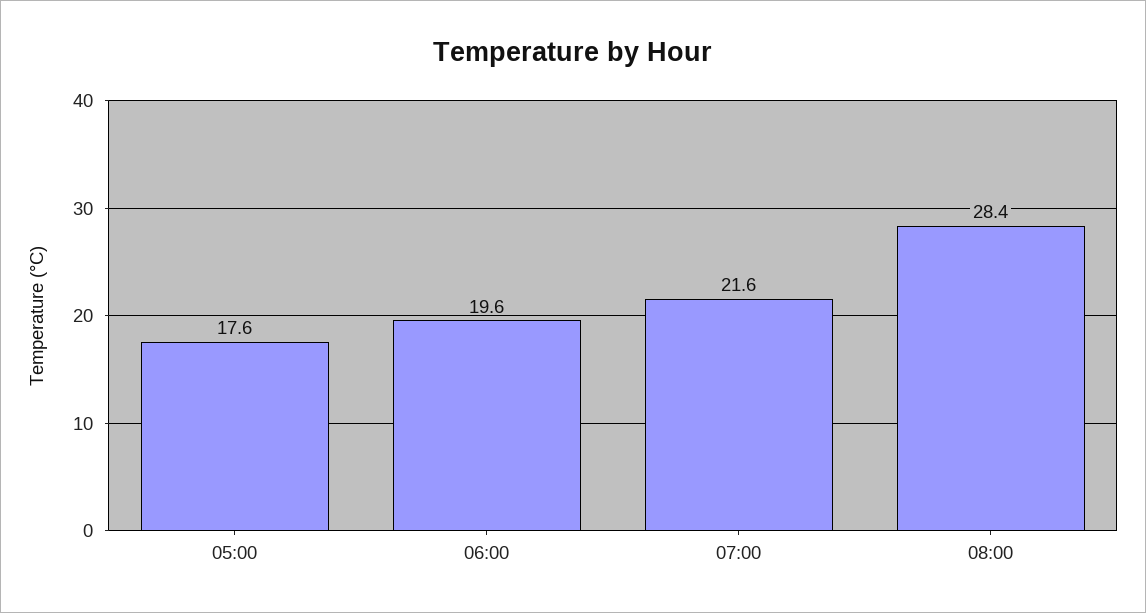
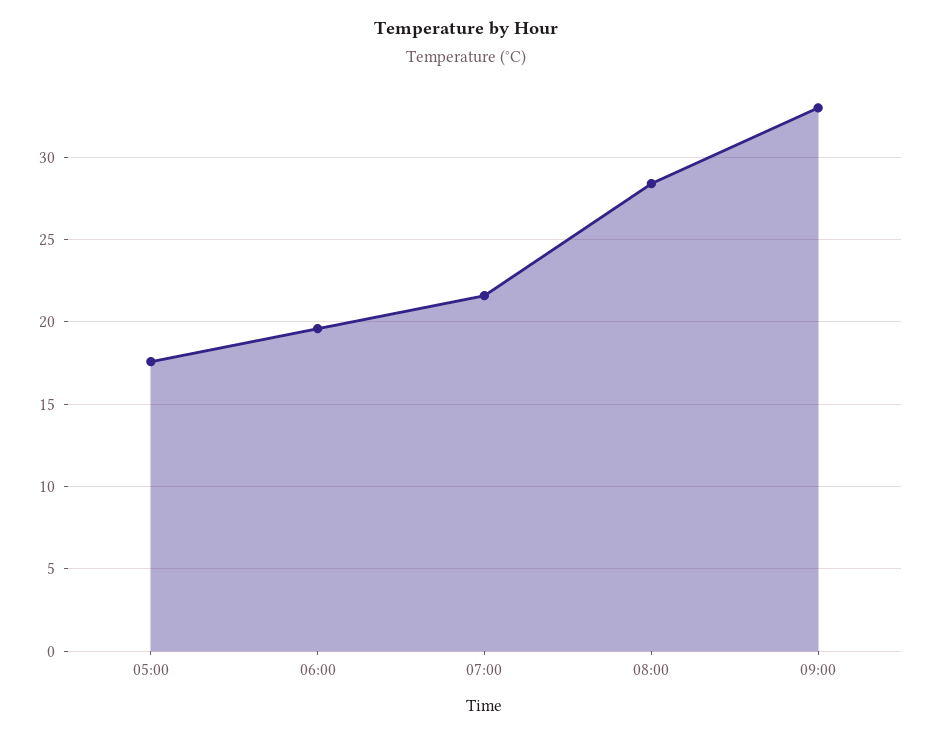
09:00: none -> 33

